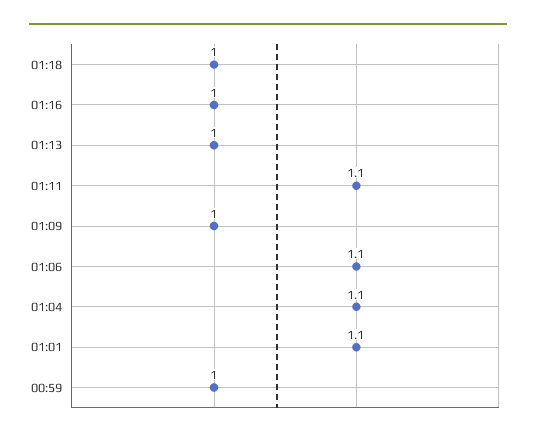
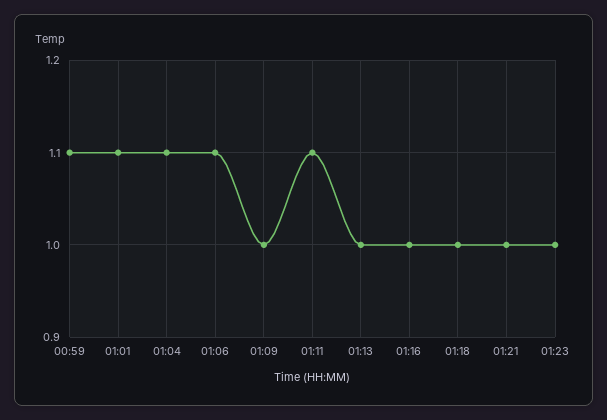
00:59: 1 -> 1.1
01:21: none -> 1
01:23: none -> 1

